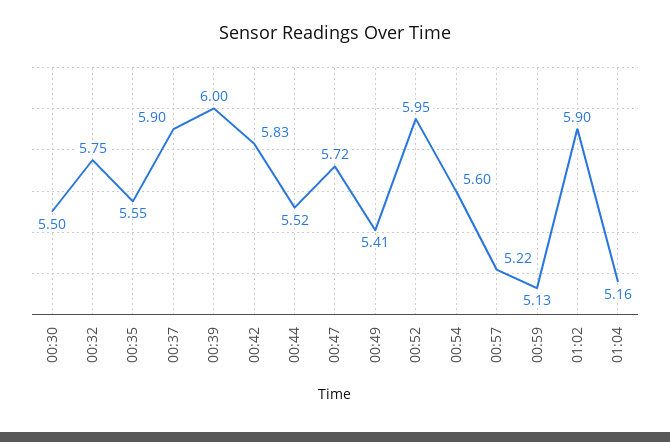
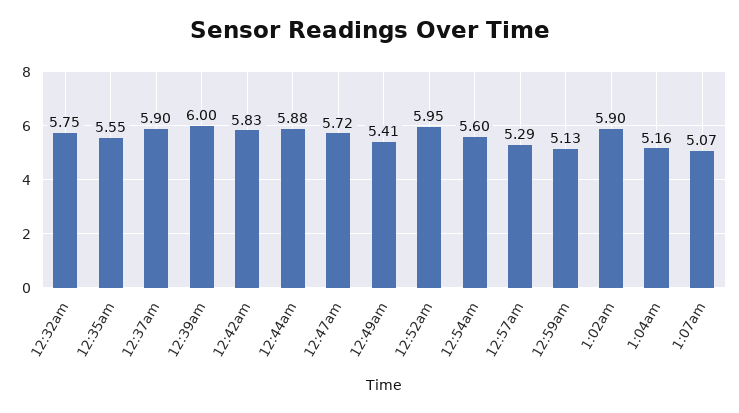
00:30: 5.5 -> none
00:44: 5.52 -> 5.88
00:57: 5.22 -> 5.29
1:07am: none -> 5.07

